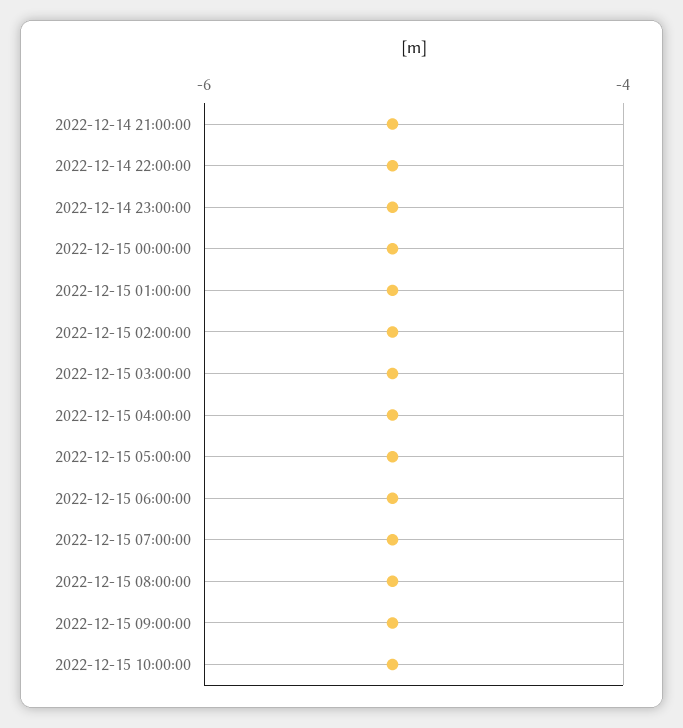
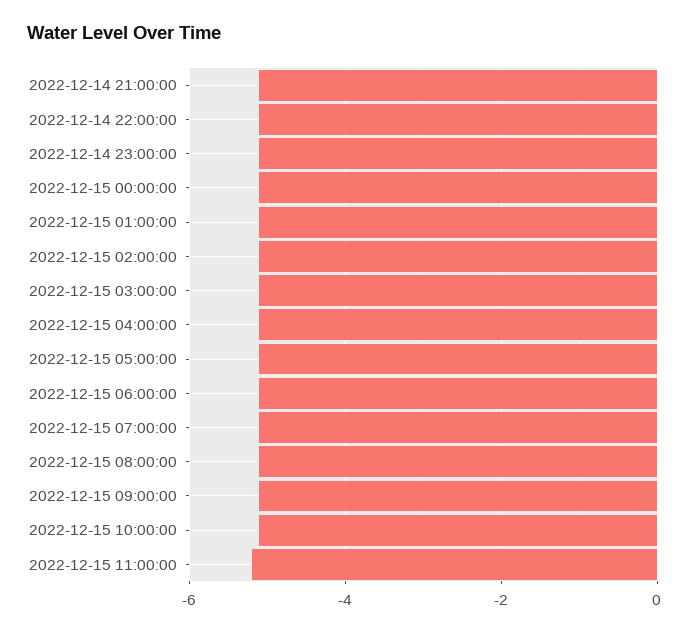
2022-12-15 11:00:00: none -> -5.2

